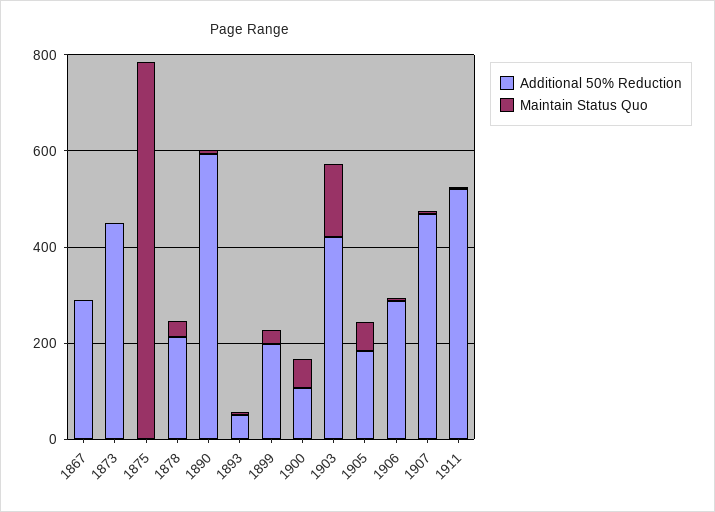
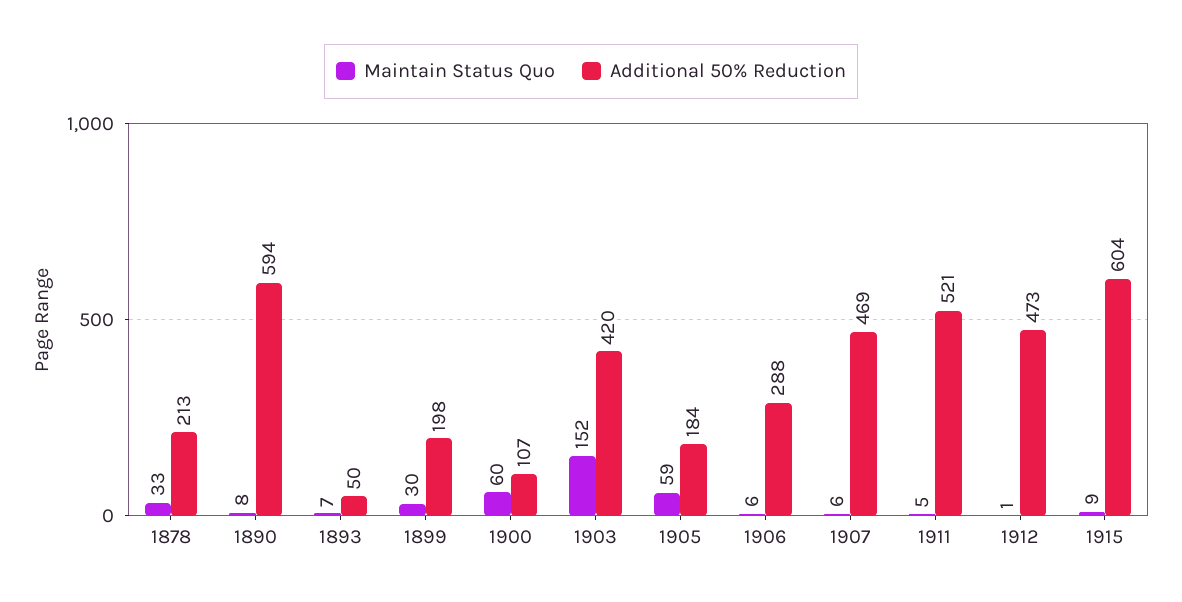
Additional 50% Reduction, 1867: 300 -> none
Maintain Status Quo, 1867: 0 -> none
Additional 50% Reduction, 1873: 450 -> none
Maintain Status Quo, 1873: 0 -> none
Additional 50% Reduction, 1875: 0 -> none
Maintain Status Quo, 1875: 800 -> none
Maintain Status Quo, 1912: none -> 1
Additional 50% Reduction, 1912: none -> 473
Maintain Status Quo, 1915: none -> 9
Additional 50% Reduction, 1915: none -> 604

